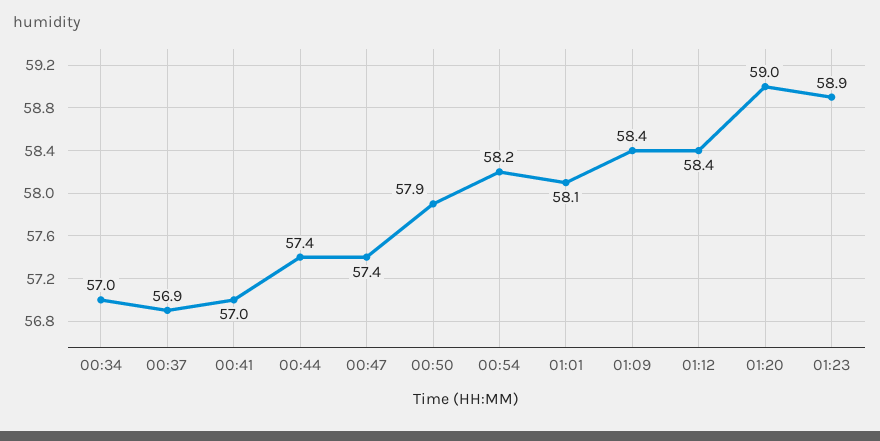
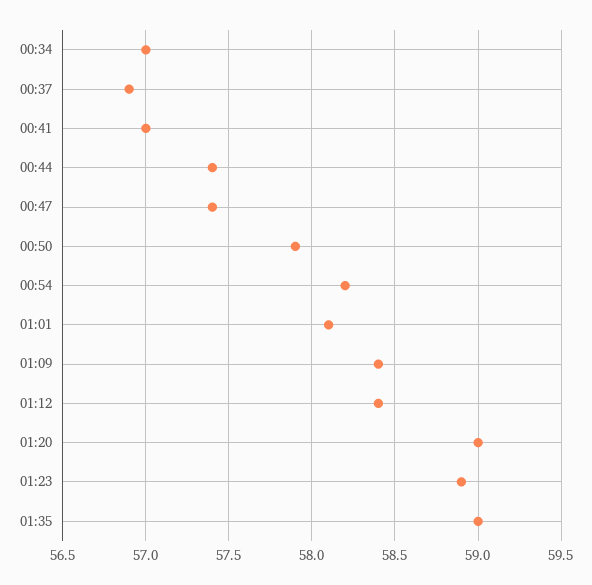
01:35: none -> 59

